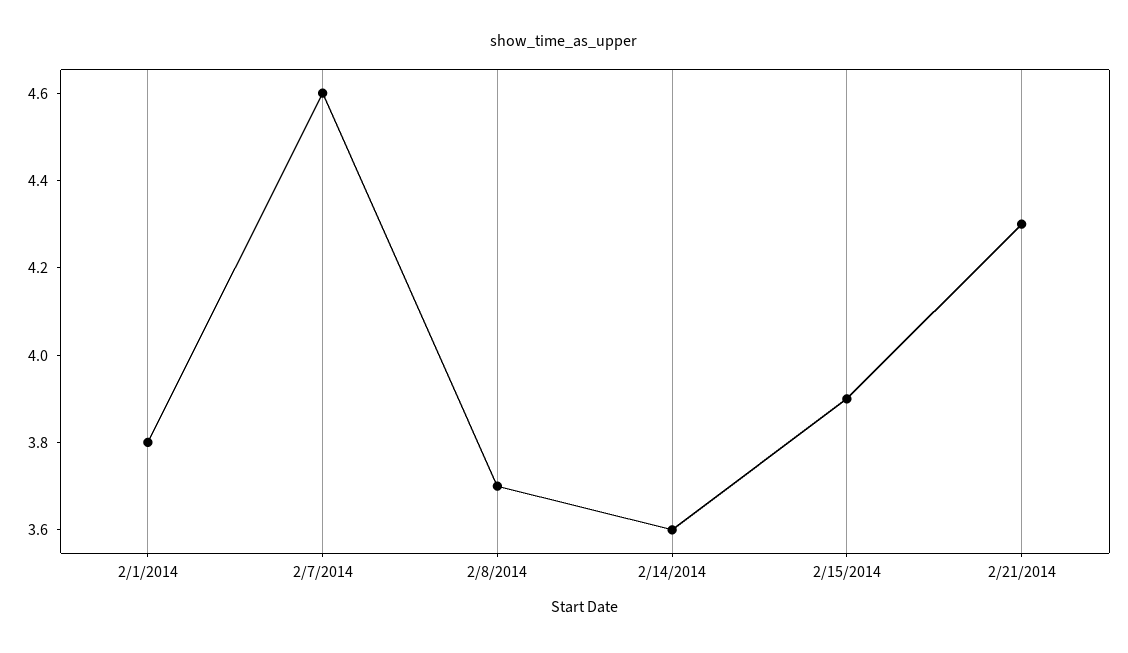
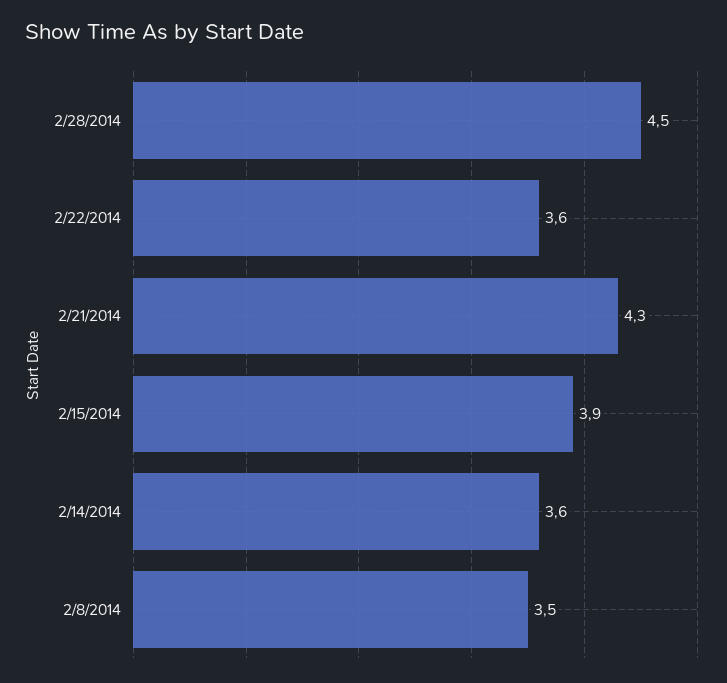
2/1/2014: 3.8 -> none
2/7/2014: 4.6 -> none
2/8/2014: 3.7 -> 3.5
2/28/2014: none -> 4.5
2/22/2014: none -> 3.6

